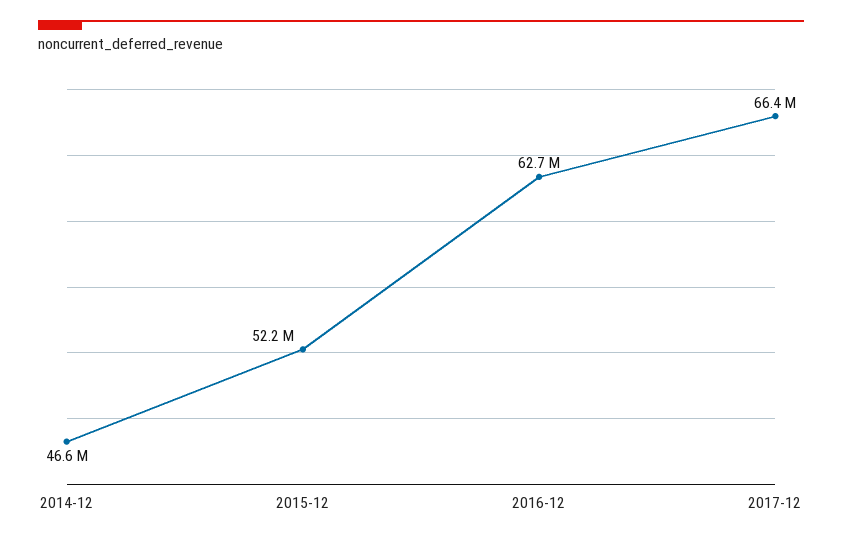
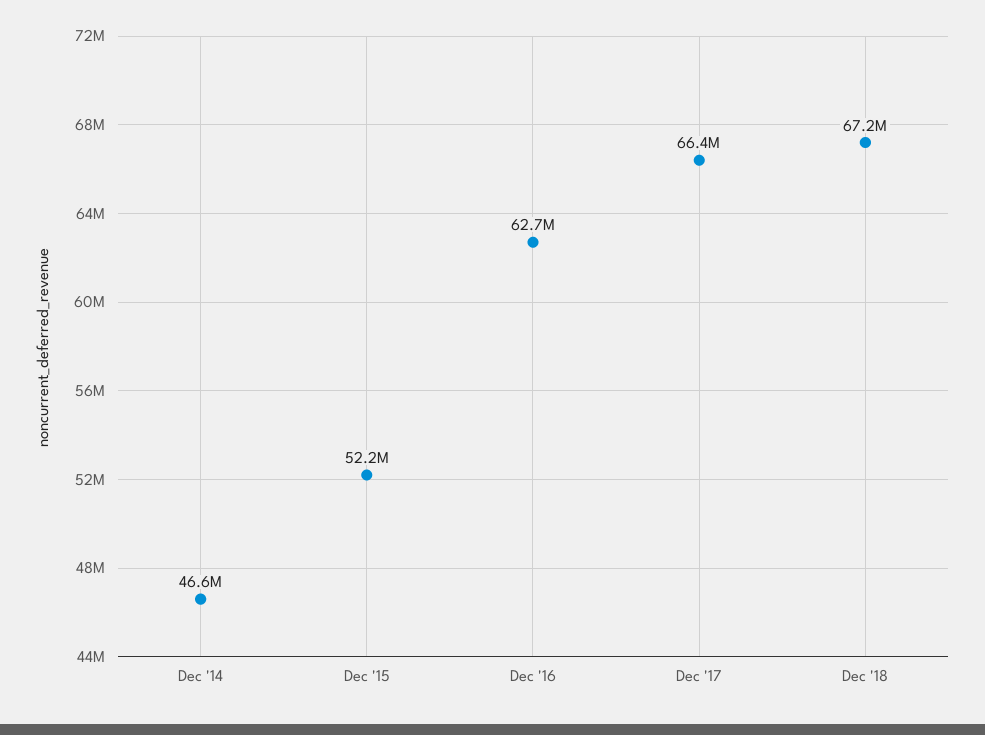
Dec '18: none -> 67200000

